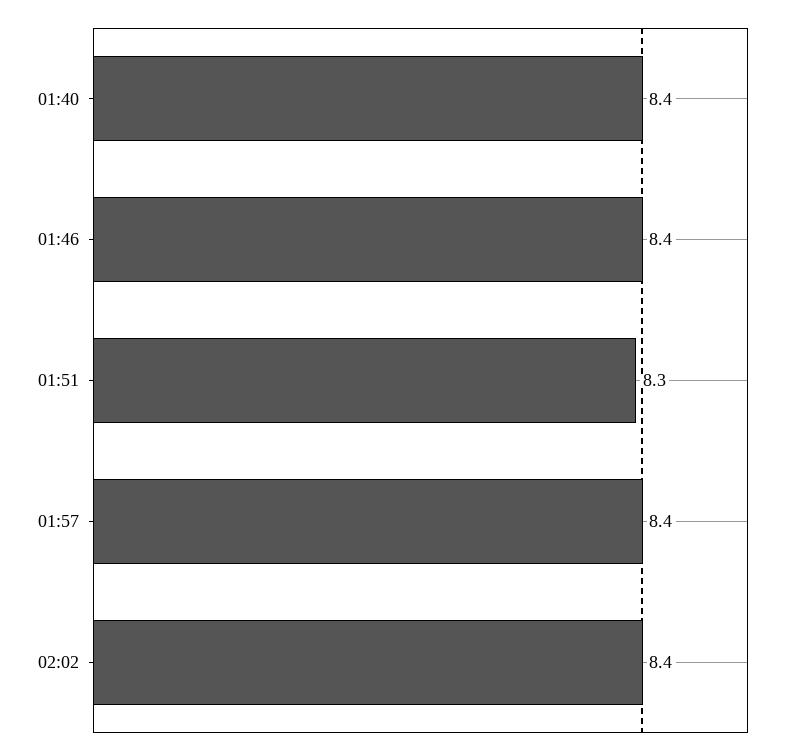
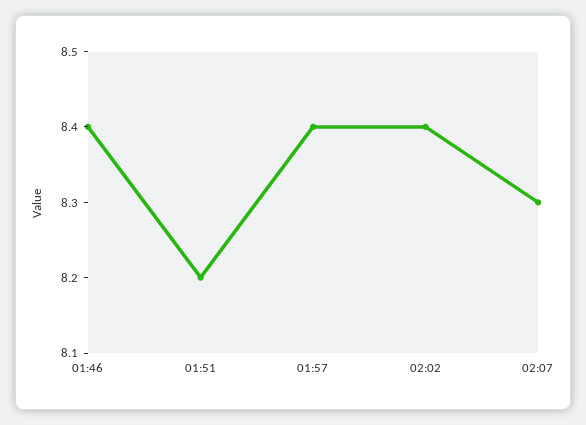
01:40: 8.4 -> none
01:51: 8.3 -> 8.2
02:07: none -> 8.3

